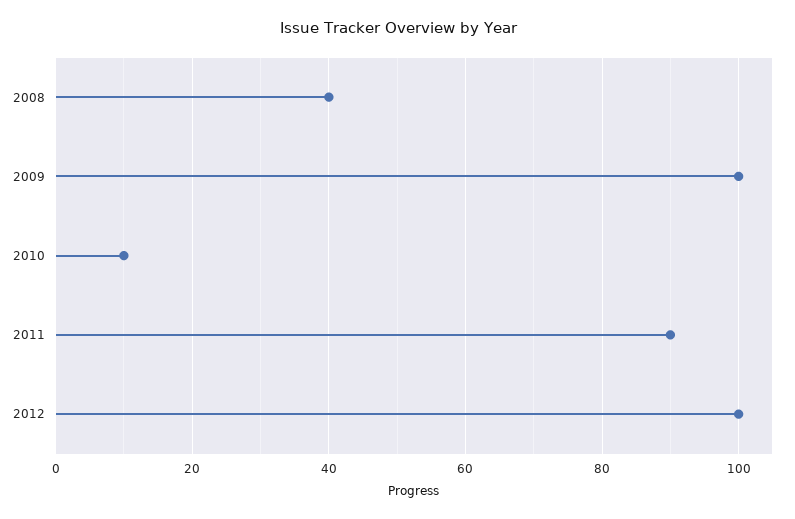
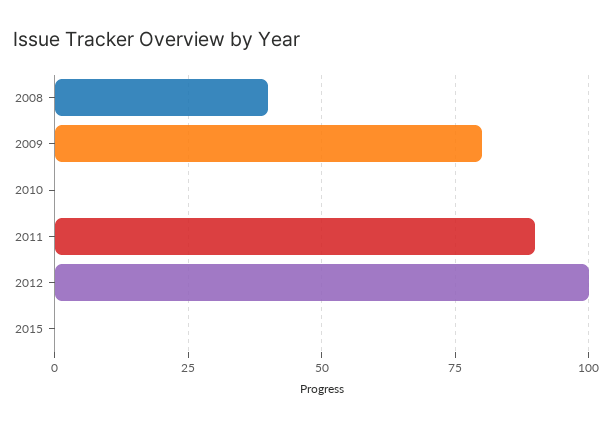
2009: 100 -> 80
2010: 10 -> 0
2015: none -> 0

